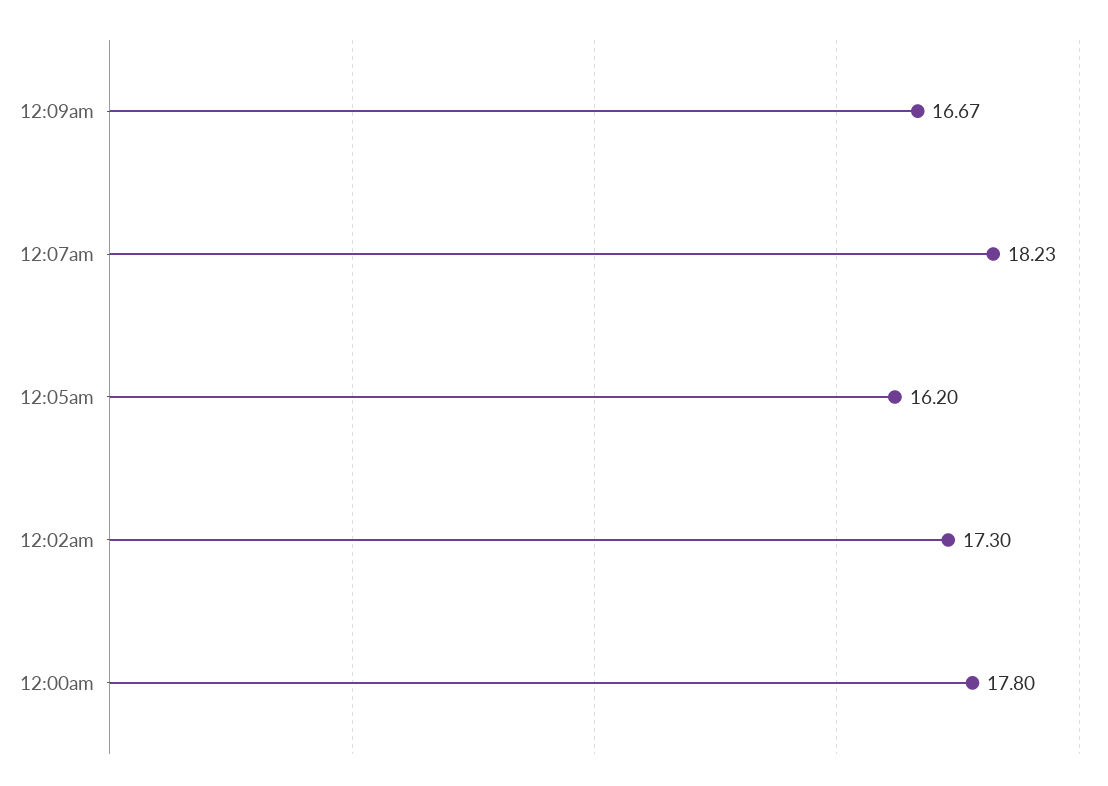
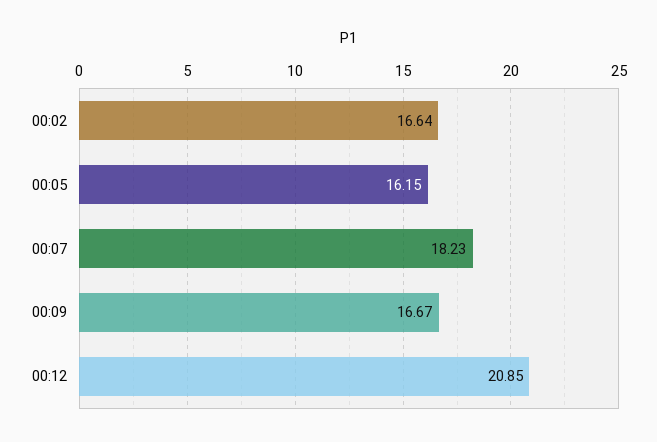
12:05am: 16.2 -> 16.15
12:02am: 17.3 -> 16.64
12:00am: 17.8 -> none
00:12: none -> 20.85

